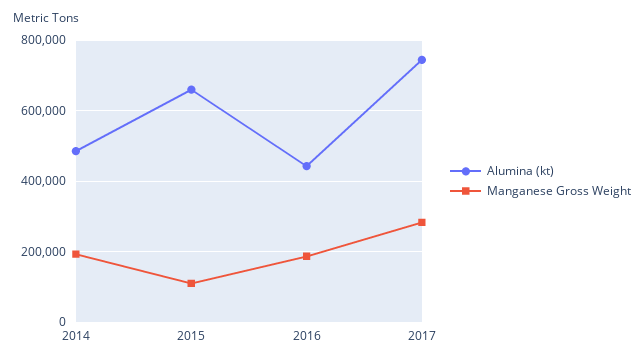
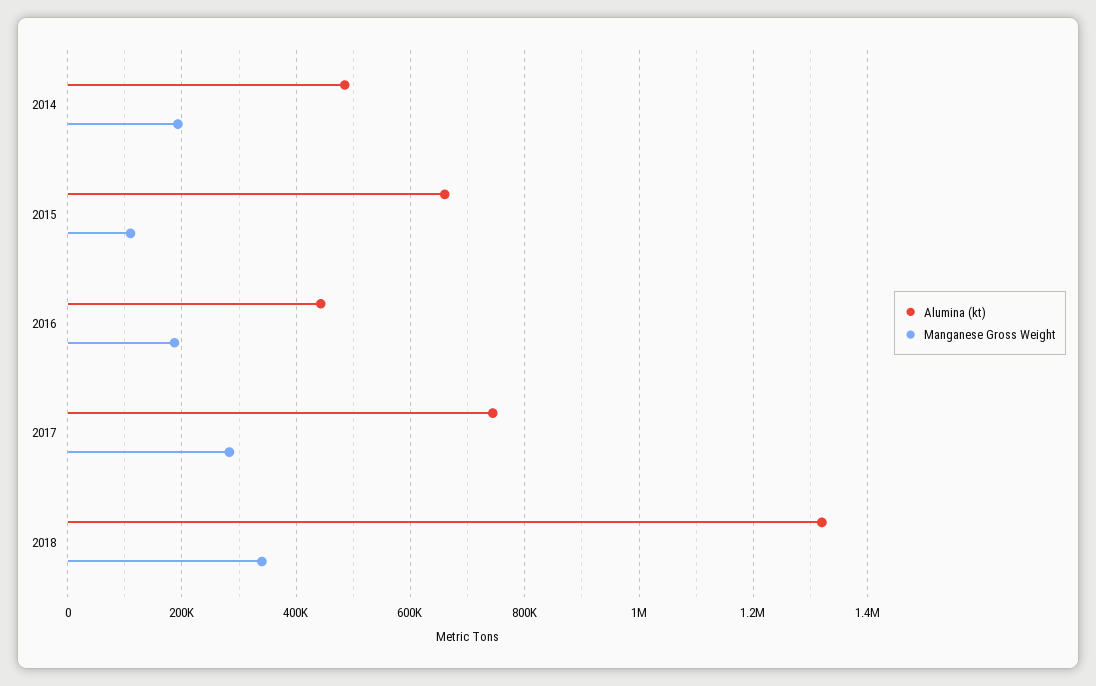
Alumina (kt), 2018: none -> 1320000
Manganese Gross Weight, 2018: none -> 340000

